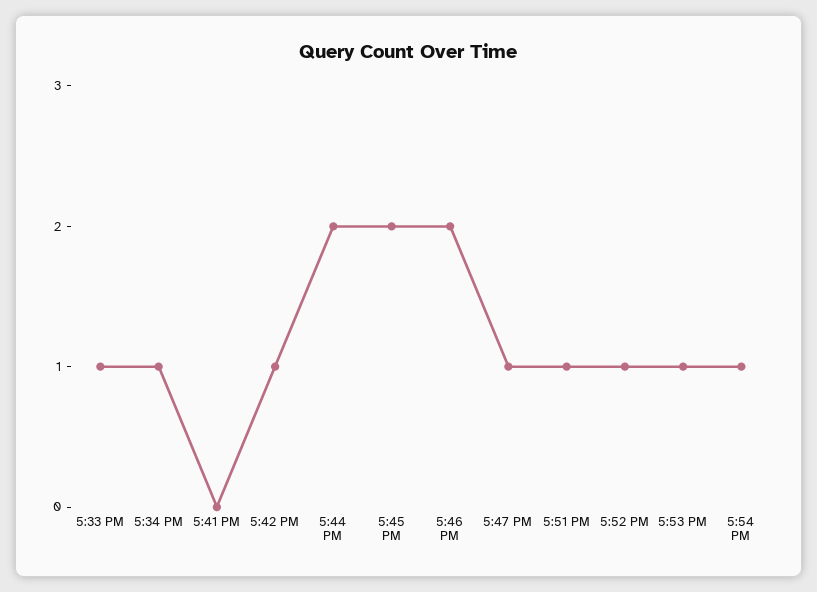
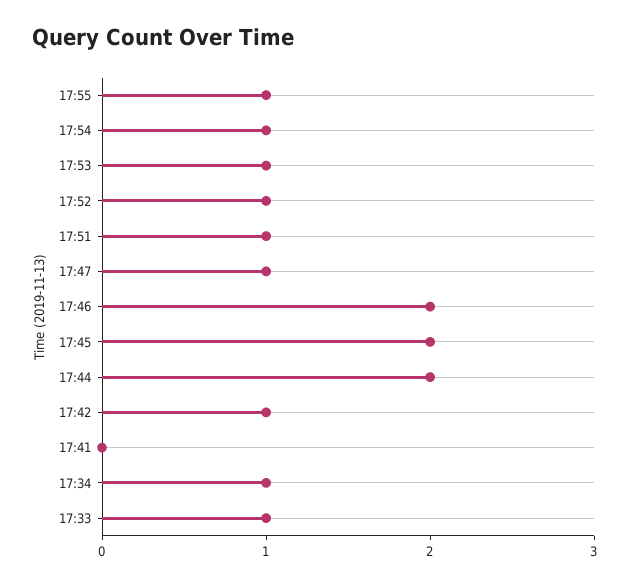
17:55: none -> 1

